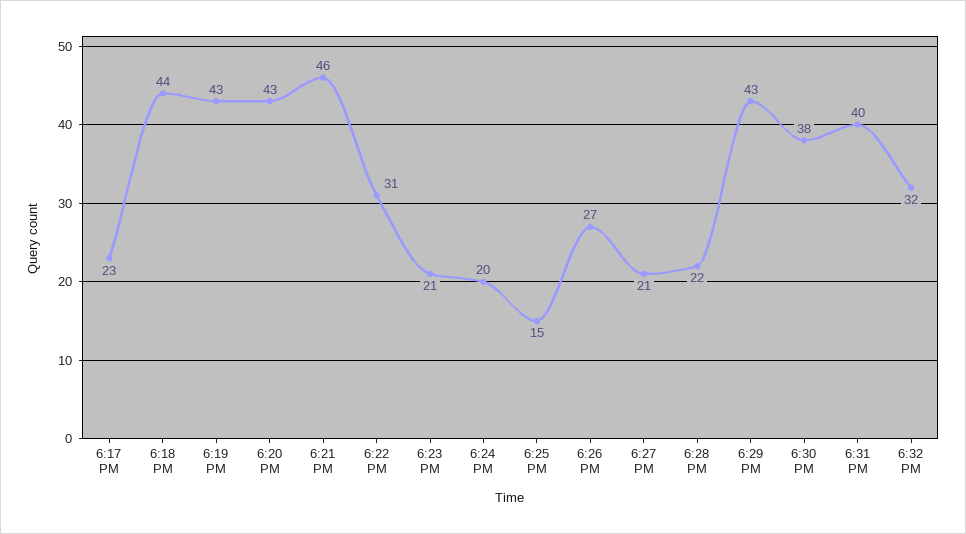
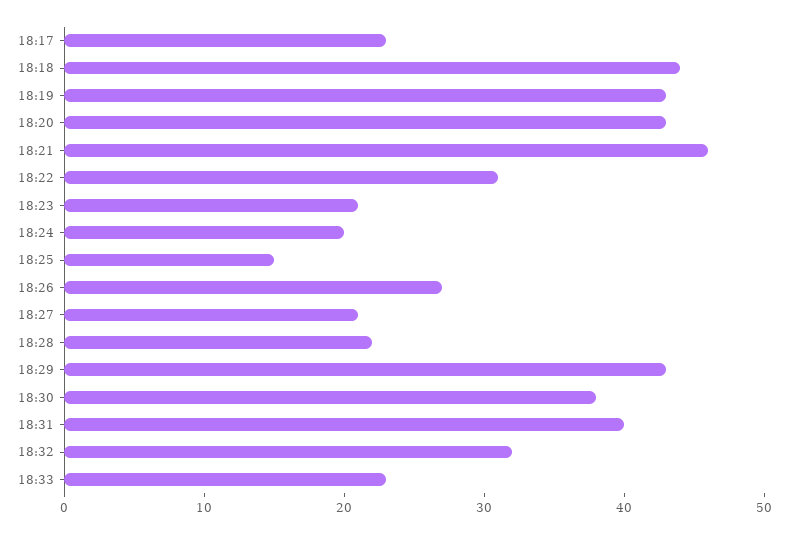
18:33: none -> 23

